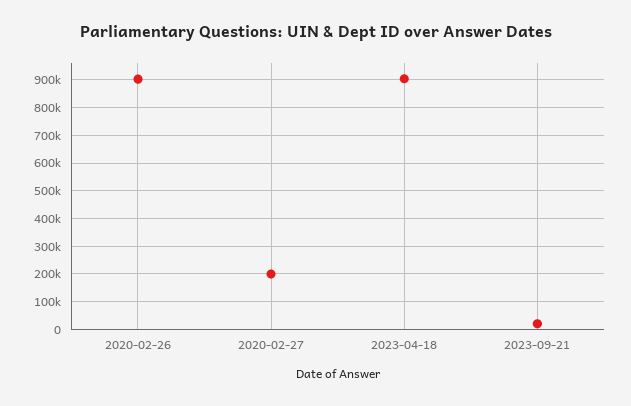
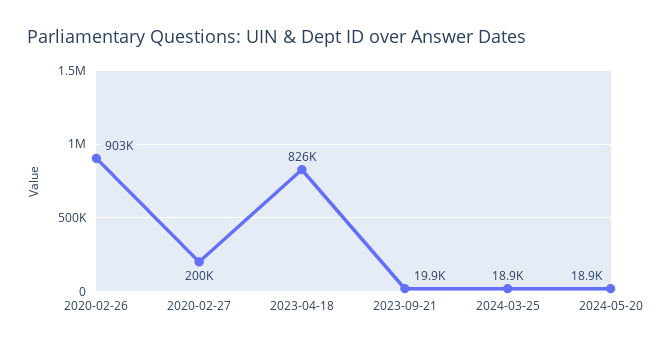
2023-04-18: 900000 -> 826000
2024-03-25: none -> 18900
2024-05-20: none -> 18900

